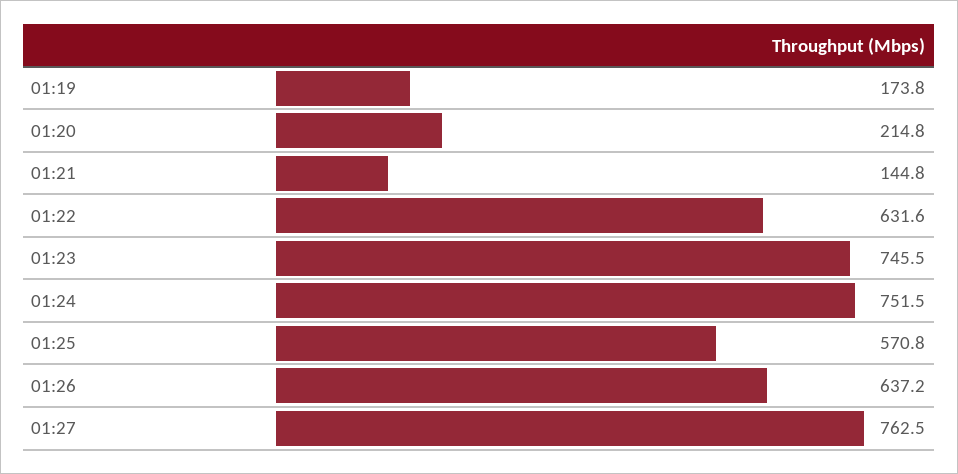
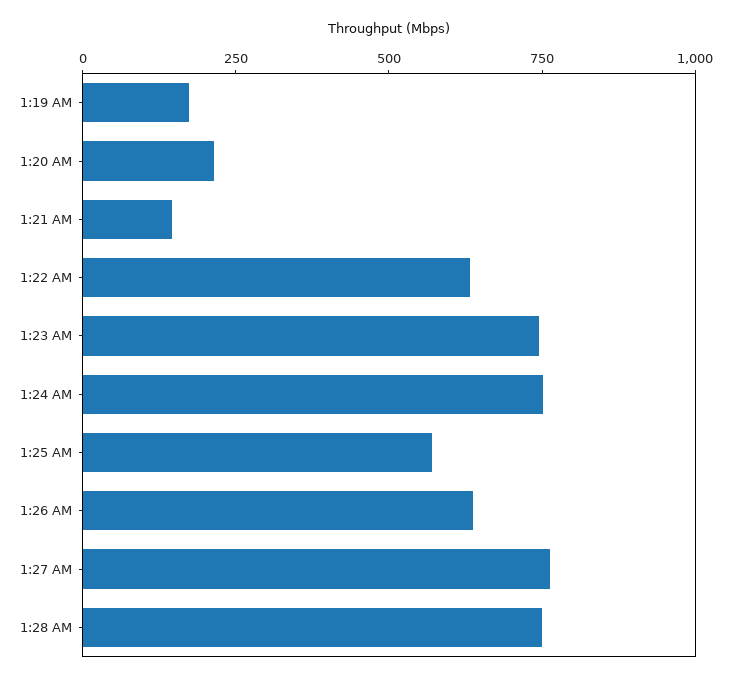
1:28 AM: none -> 750

